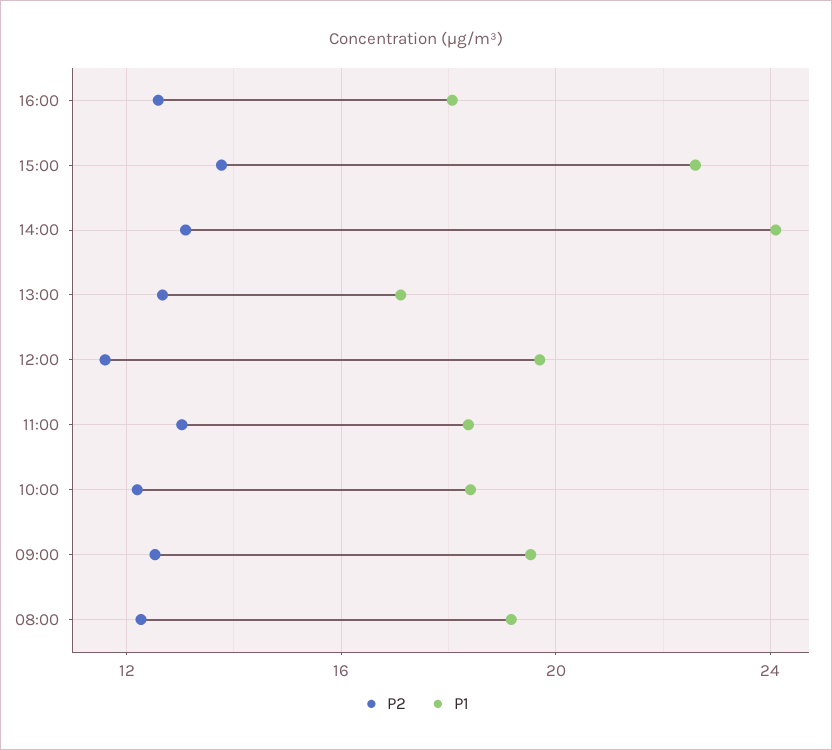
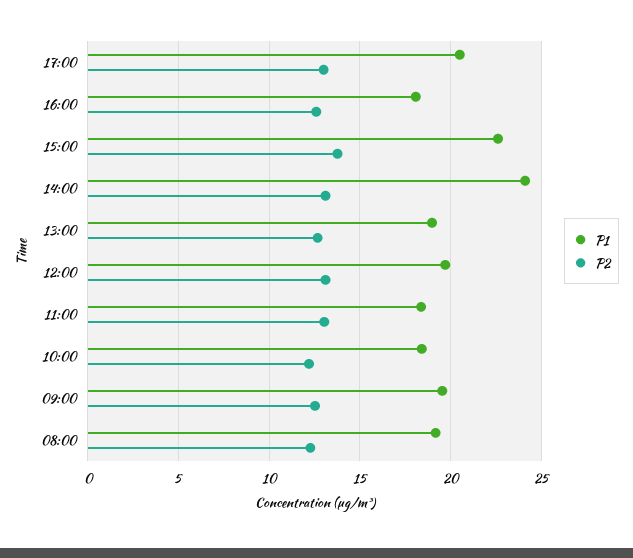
P1, 13:00: 17 -> 19
P2, 12:00: 11.5 -> 13
P1, 17:00: none -> 20.5
P2, 17:00: none -> 13

